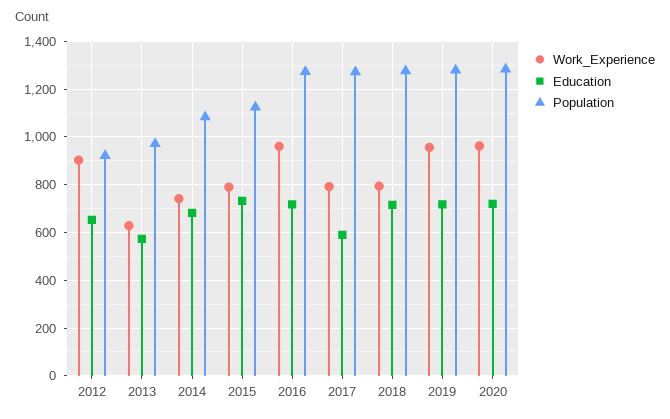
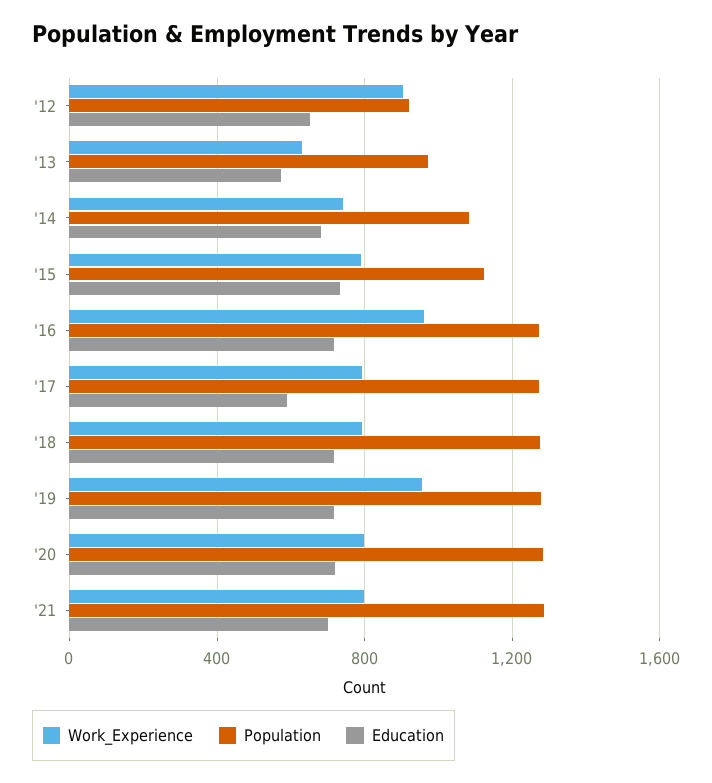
Work_Experience, 2020: 950 -> 800
Work_Experience, '21: none -> 800
Population, '21: none -> 1300
Education, '21: none -> 700

